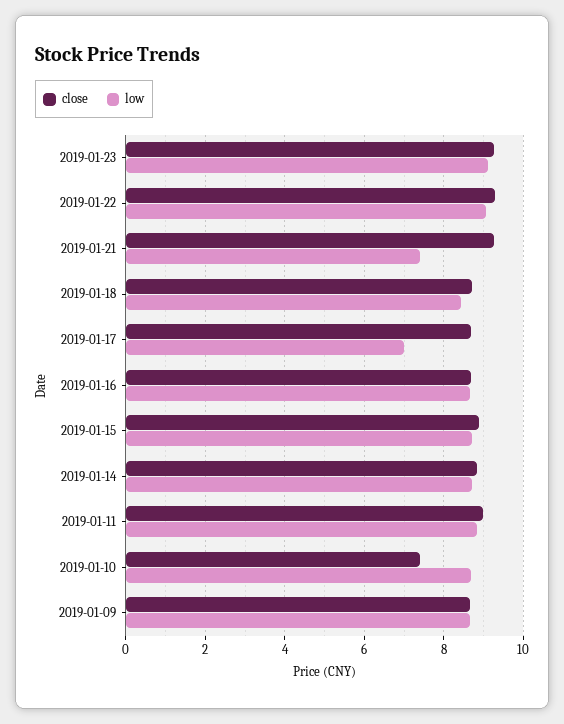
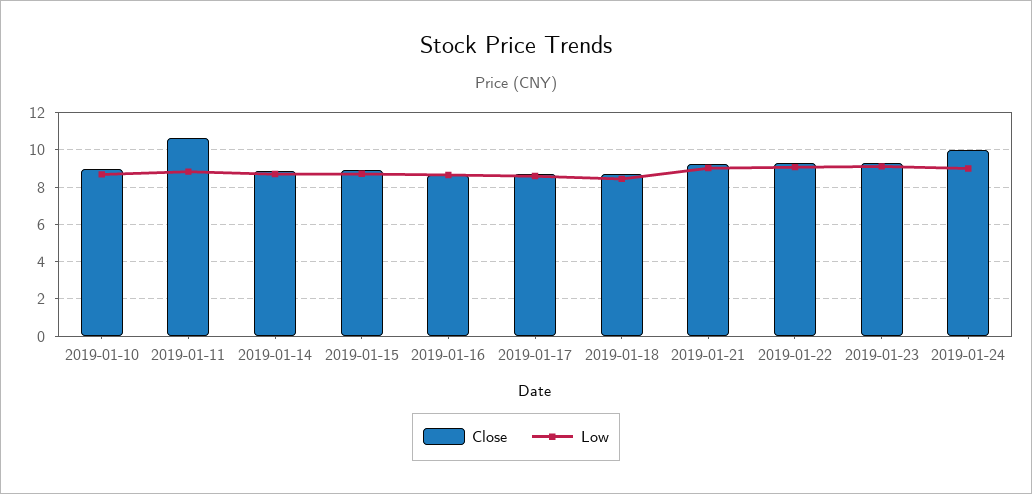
low, 2019-01-21: 7.4 -> 9
low, 2019-01-17: 7 -> 8.5
close, 2019-01-11: 9 -> 10.5
close, 2019-01-10: 7.4 -> 9
close, 2019-01-09: 8.6 -> none
low, 2019-01-09: 8.6 -> none
close, 2019-01-24: none -> 10
low, 2019-01-24: none -> 9

